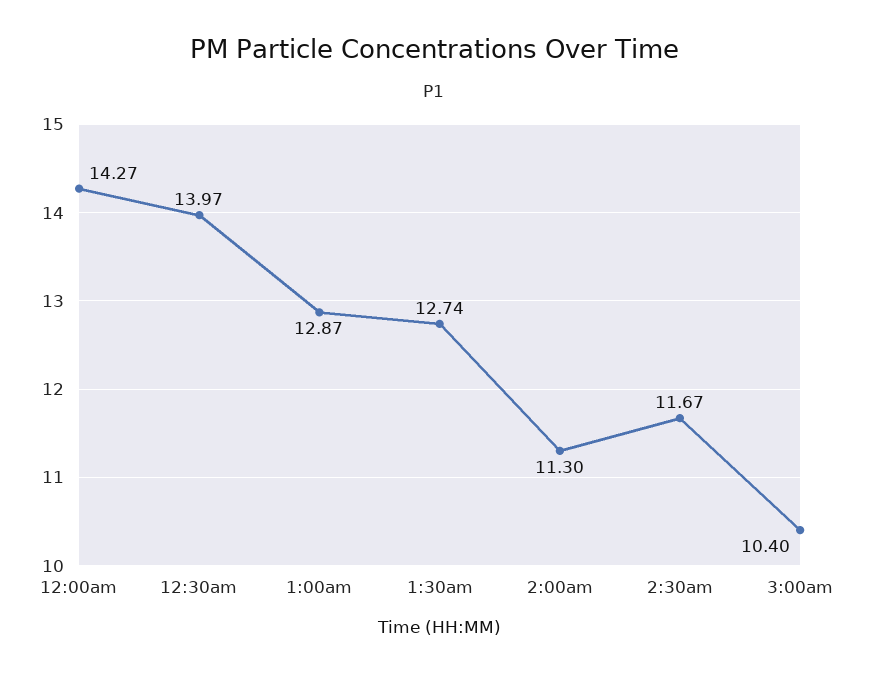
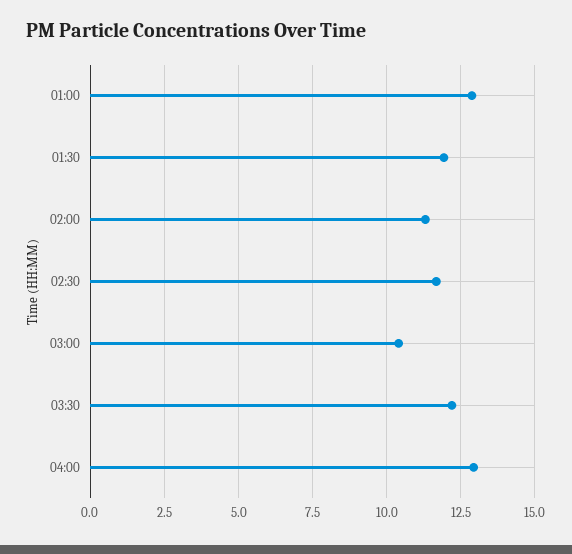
12:00am: 14.27 -> none
12:30am: 13.97 -> none
1:30am: 12.74 -> 12
03:30: none -> 12.25
04:00: none -> 13

